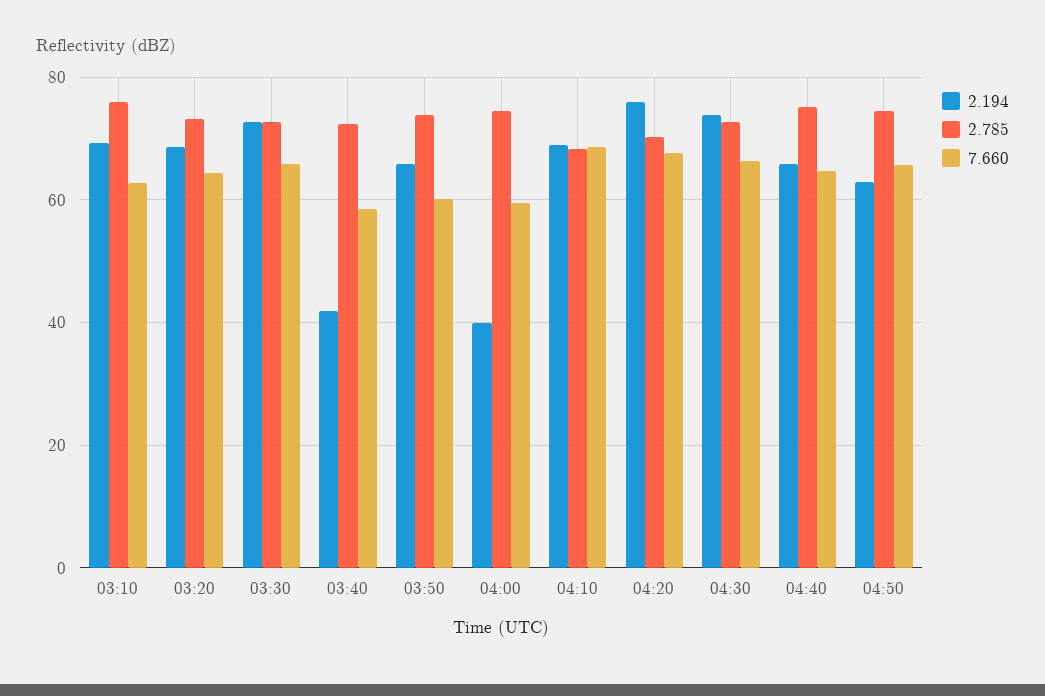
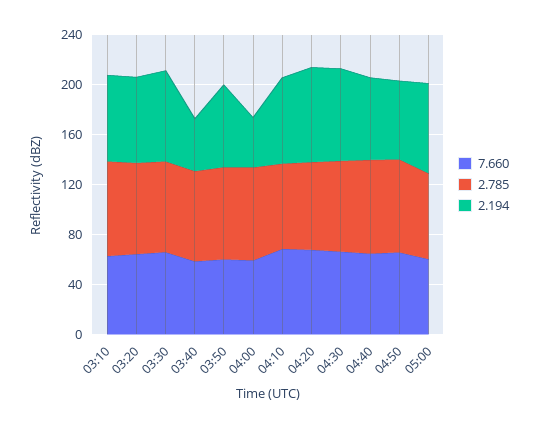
7.660, 05:00: none -> 60
2.785, 05:00: none -> 70
2.194, 05:00: none -> 70

